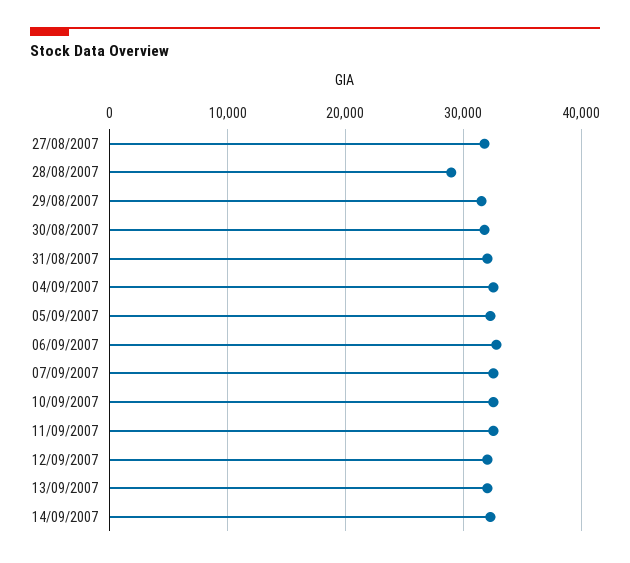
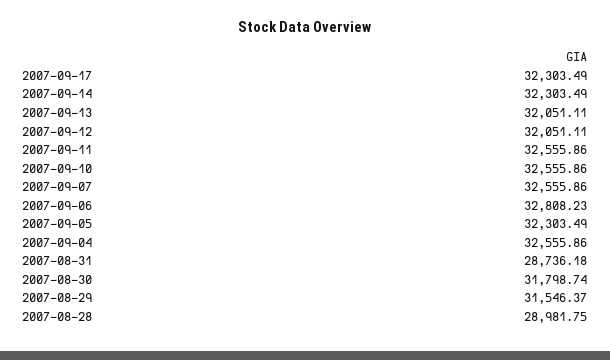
27/08/2007: 32000 -> none
31/08/2007: 32000 -> 28736.18
2007-09-17: none -> 32303.49

